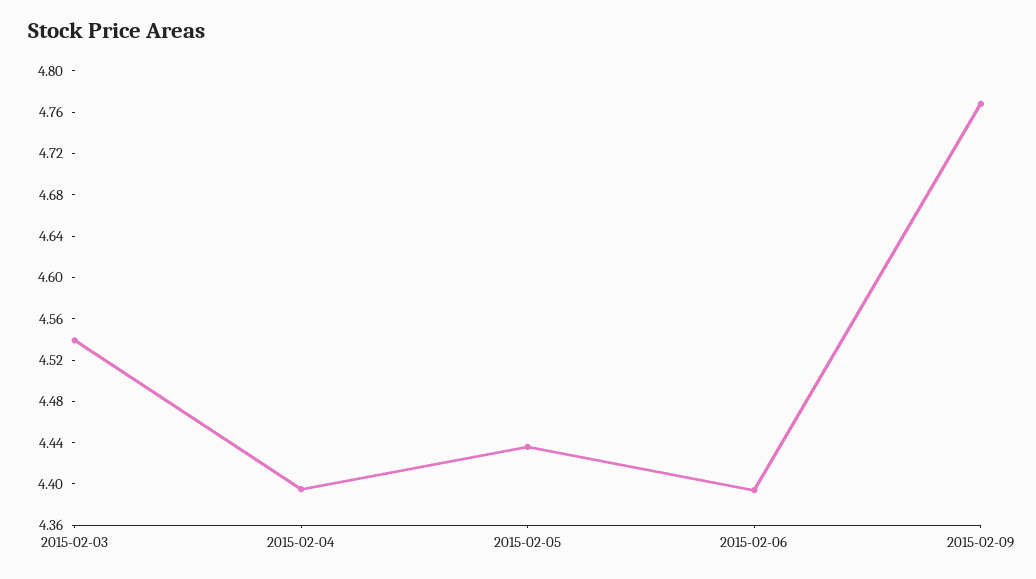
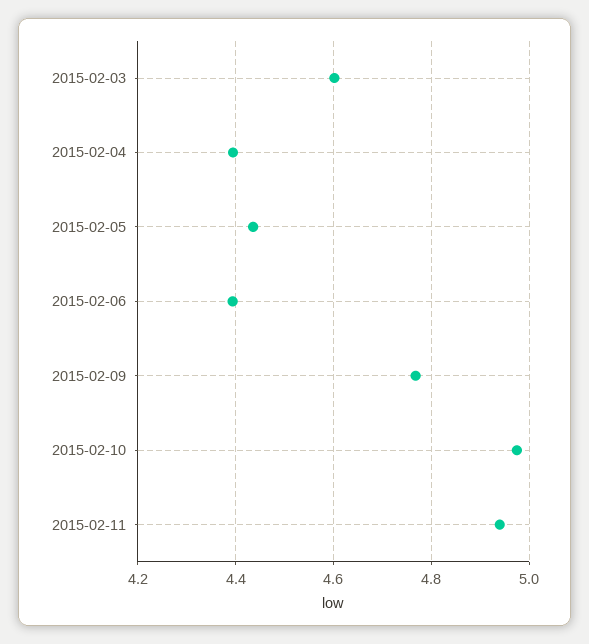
2015-02-03: 4.54 -> 4.6
2015-02-10: none -> 4.98
2015-02-11: none -> 4.94

